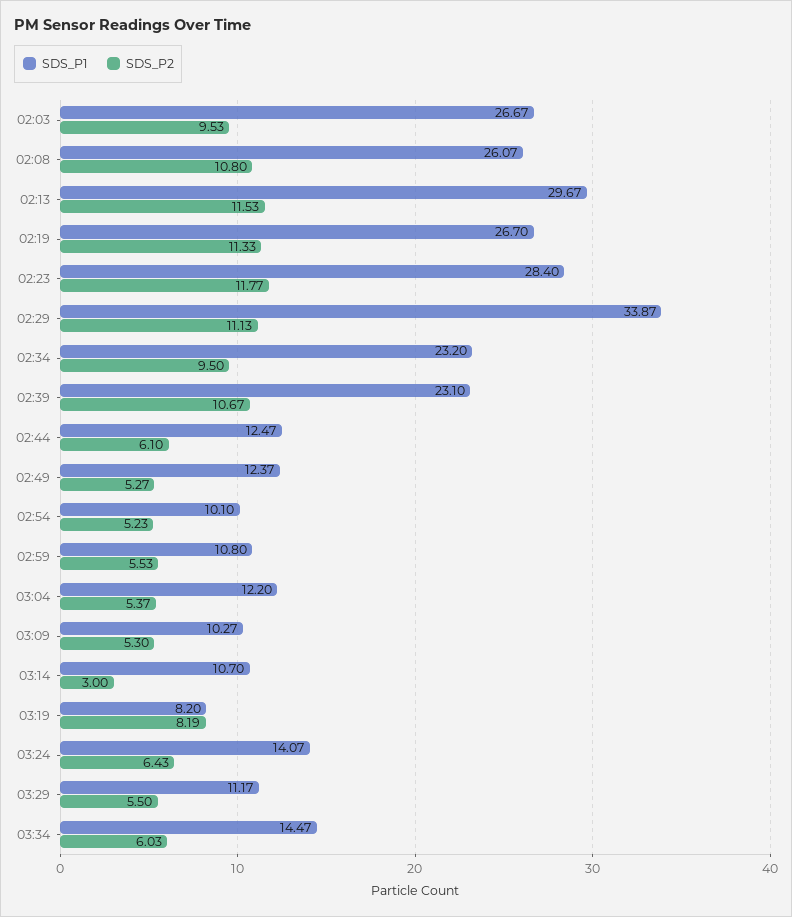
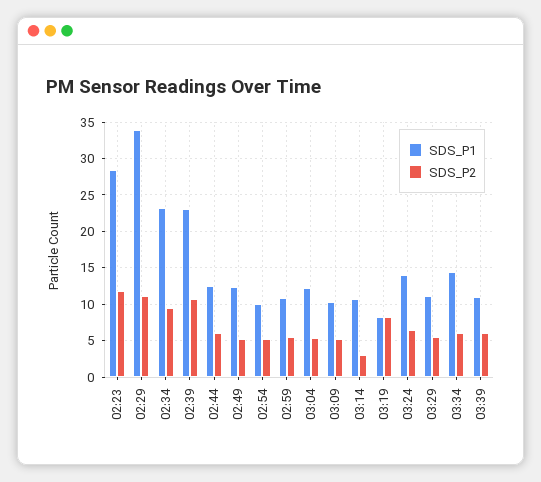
SDS_P1, 02:03: 26.67 -> none
SDS_P2, 02:03: 9.53 -> none
SDS_P1, 02:08: 26.07 -> none
SDS_P2, 02:08: 10.8 -> none
SDS_P1, 02:13: 29.67 -> none
SDS_P2, 02:13: 11.53 -> none
SDS_P1, 02:19: 26.7 -> none
SDS_P2, 02:19: 11.33 -> none
SDS_P1, 03:39: none -> 11
SDS_P2, 03:39: none -> 6

